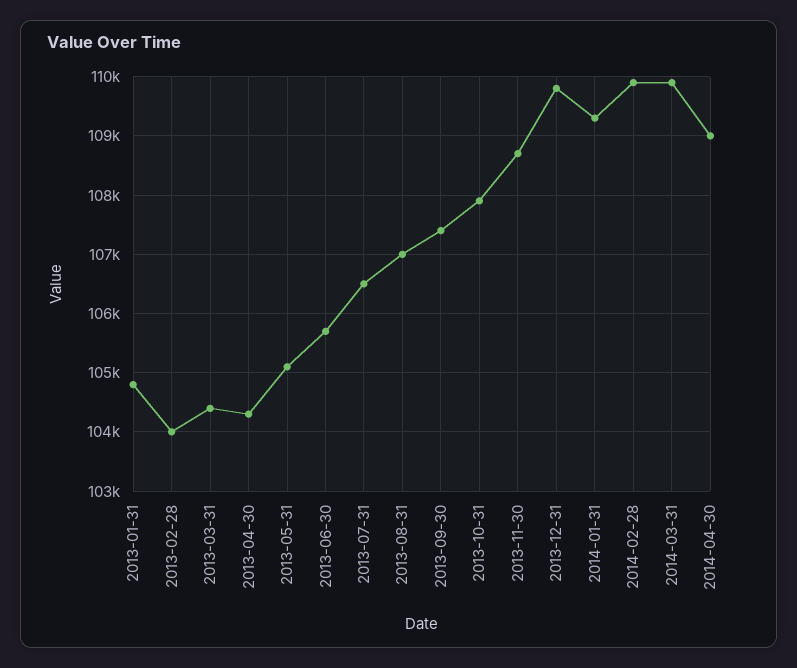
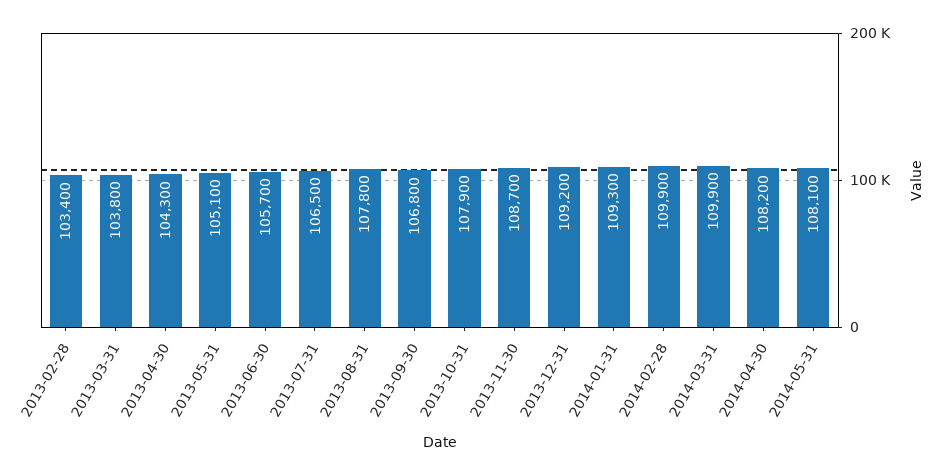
2013-01-31: 104800 -> none
2013-02-28: 104000 -> 103400
2013-03-31: 104400 -> 103800
2013-08-31: 107000 -> 107800
2013-09-30: 107400 -> 106800
2013-12-31: 109800 -> 109200
2014-04-30: 109000 -> 108200
2014-05-31: none -> 108100

